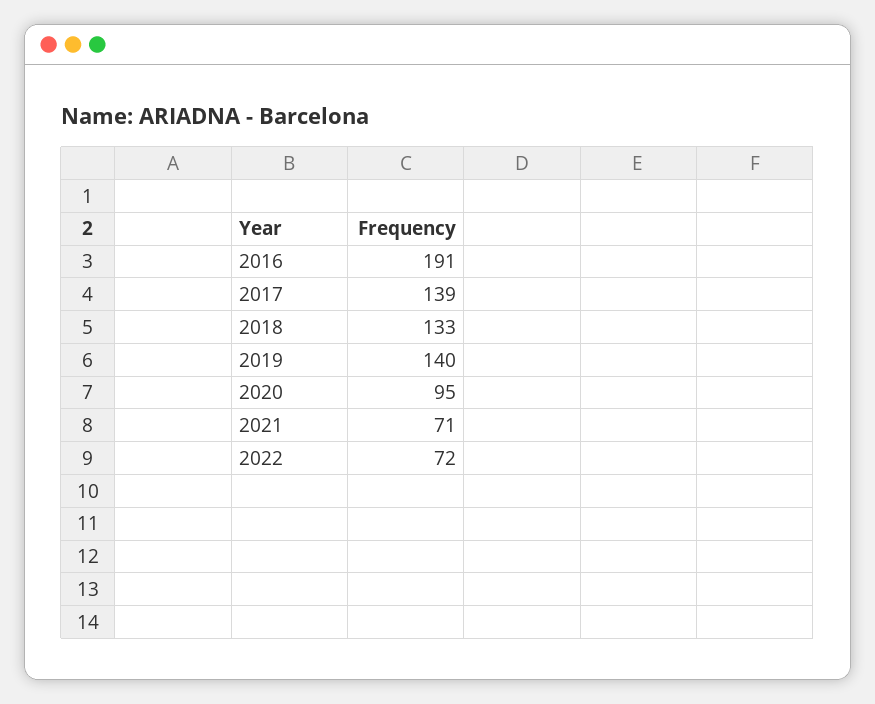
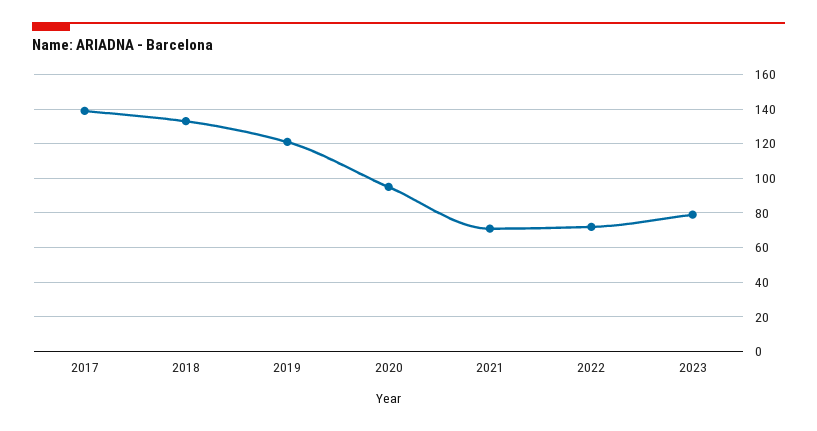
2016: 191 -> none
2019: 140 -> 120
2023: none -> 80

